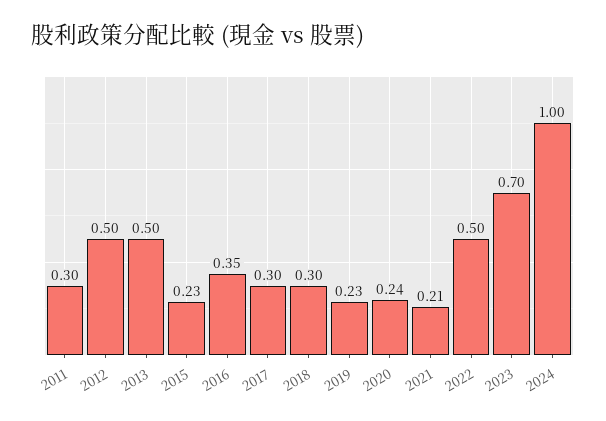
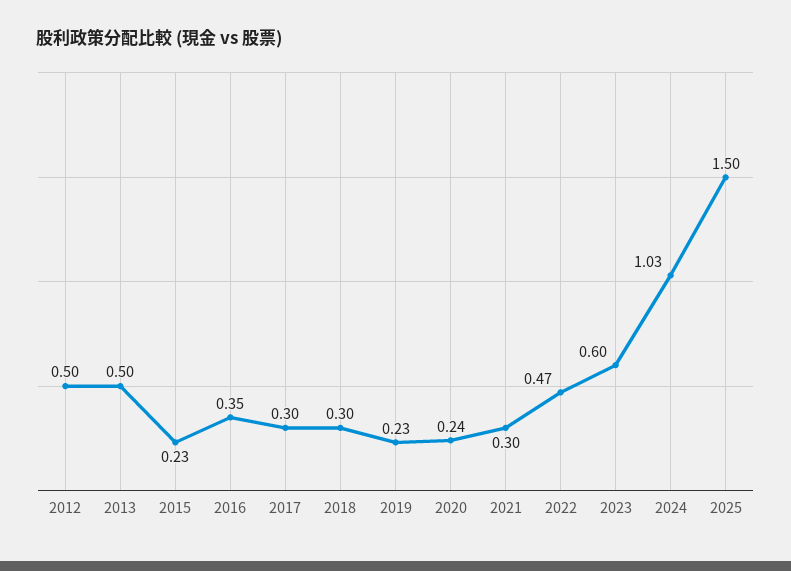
2011: 0.3 -> none
2021: 0.21 -> 0.3
2022: 0.5 -> 0.47
2023: 0.7 -> 0.6
2024: 1 -> 1.03
2025: none -> 1.5

